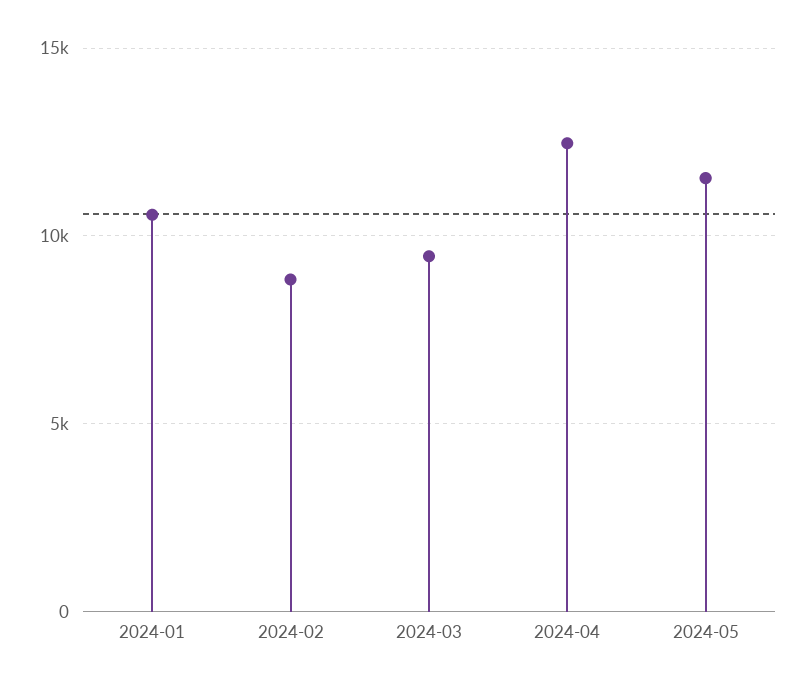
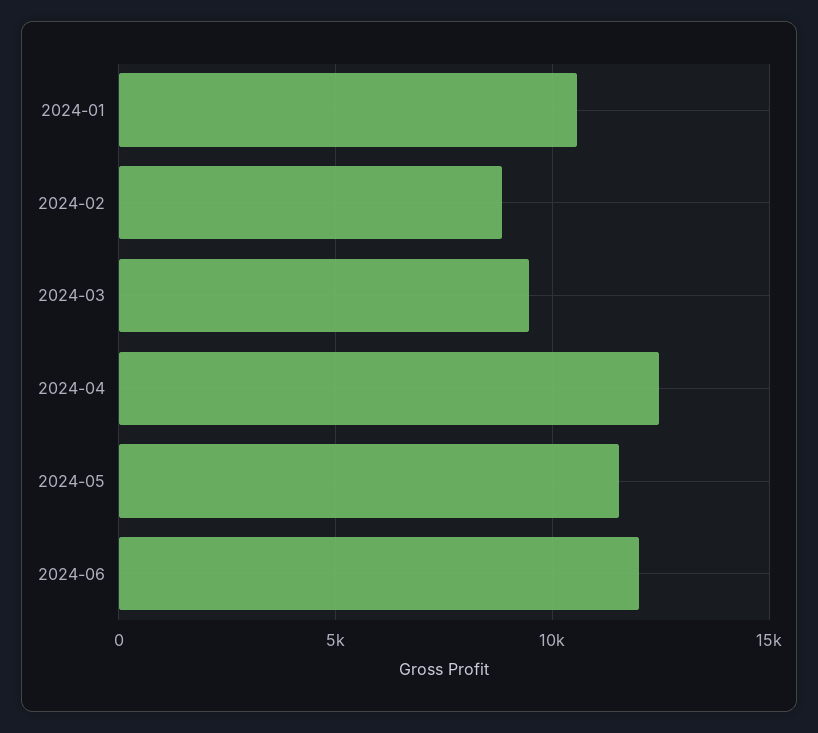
2024-06: none -> 12000

